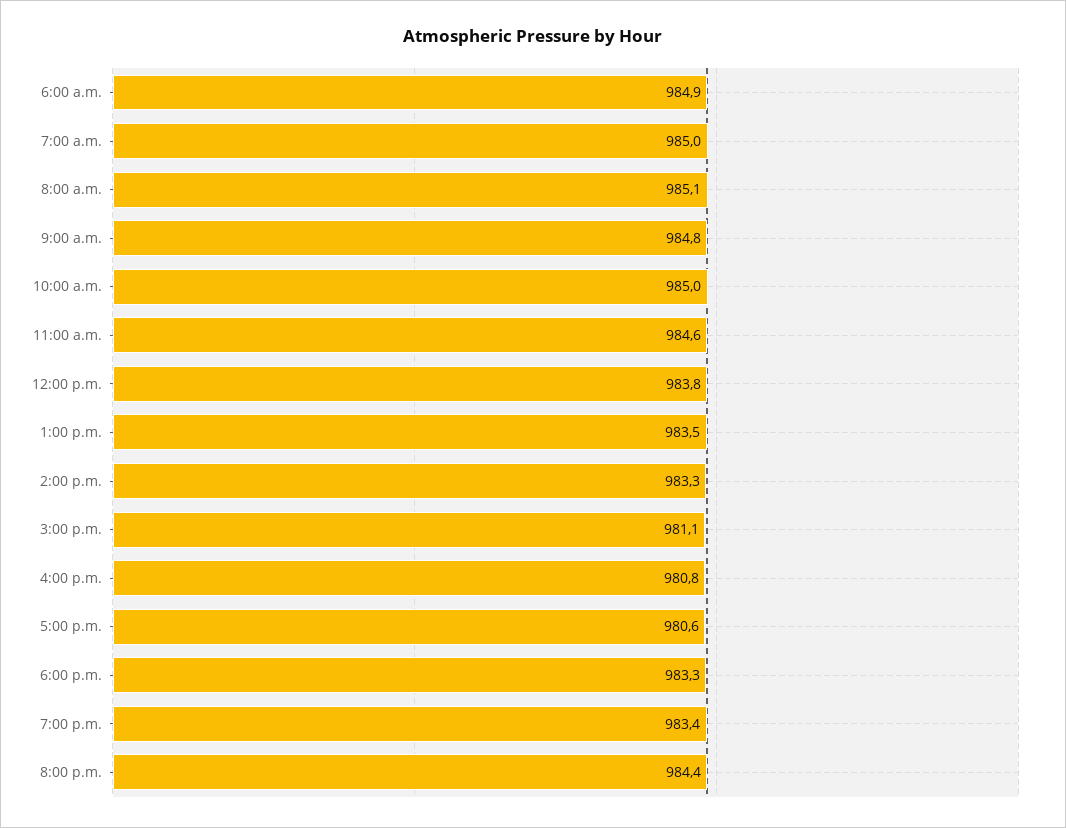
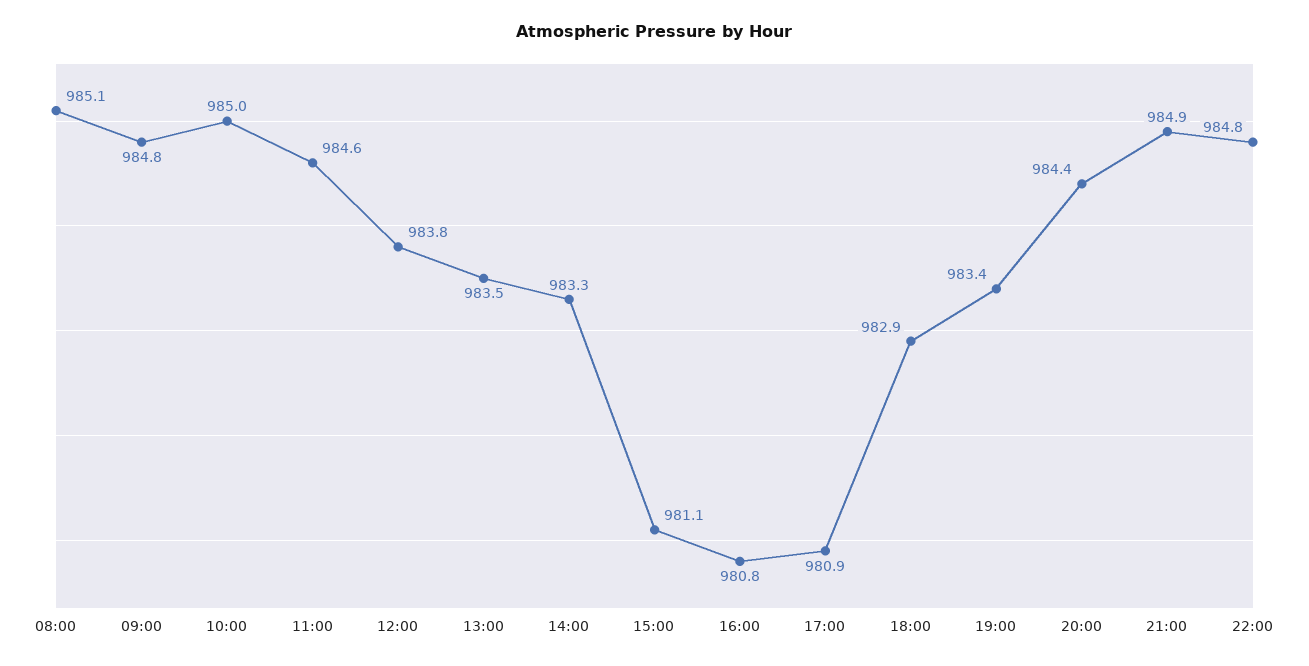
6:00 a.m.: 984.9 -> none
7:00 a.m.: 985 -> none
5:00 p.m.: 980.6 -> 980.9
6:00 p.m.: 983.3 -> 982.9
21:00: none -> 984.9
22:00: none -> 984.8

